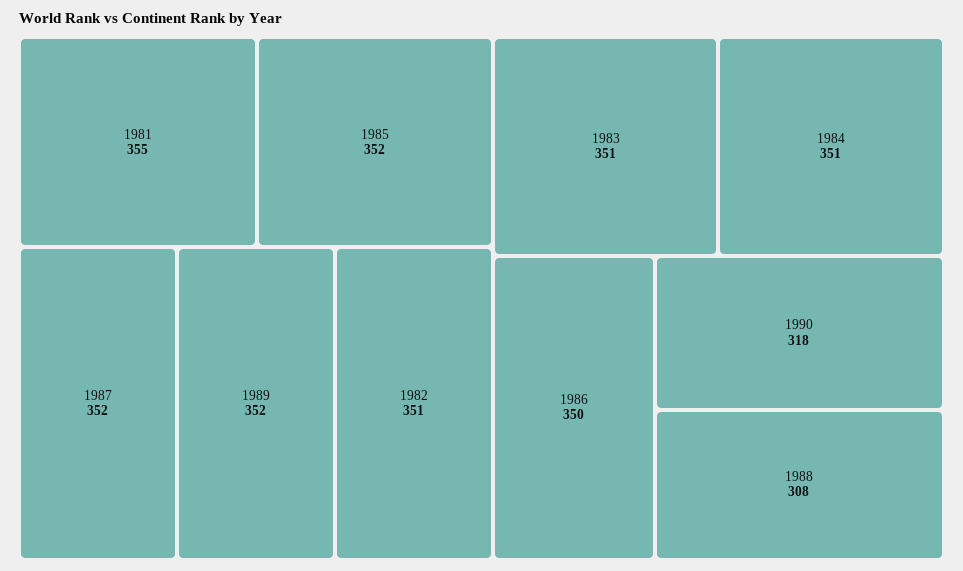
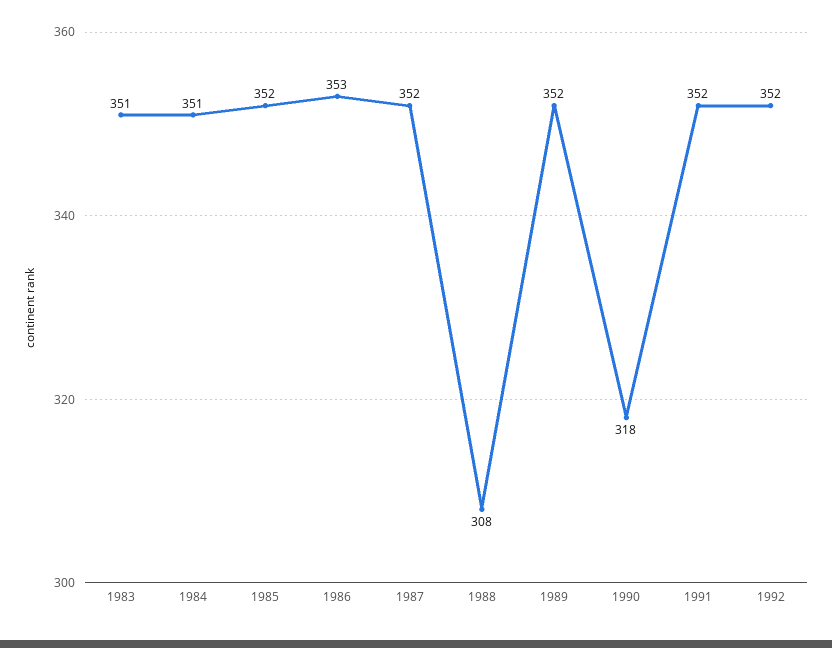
1981: 355 -> none
1982: 351 -> none
1986: 350 -> 353
1991: none -> 352
1992: none -> 352

